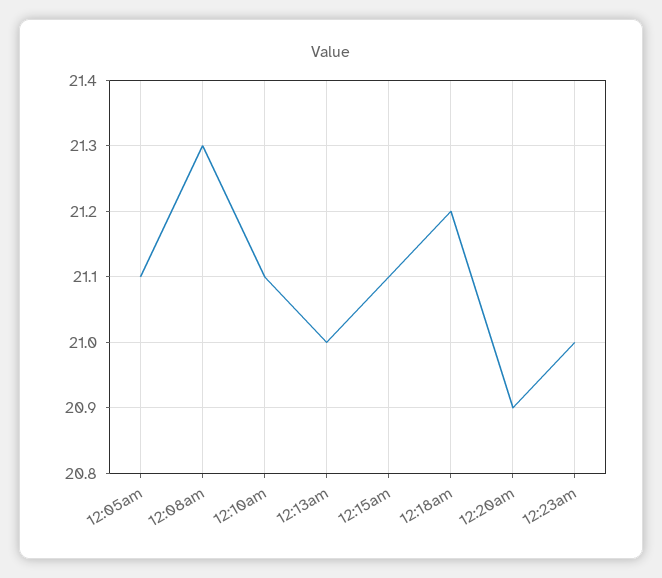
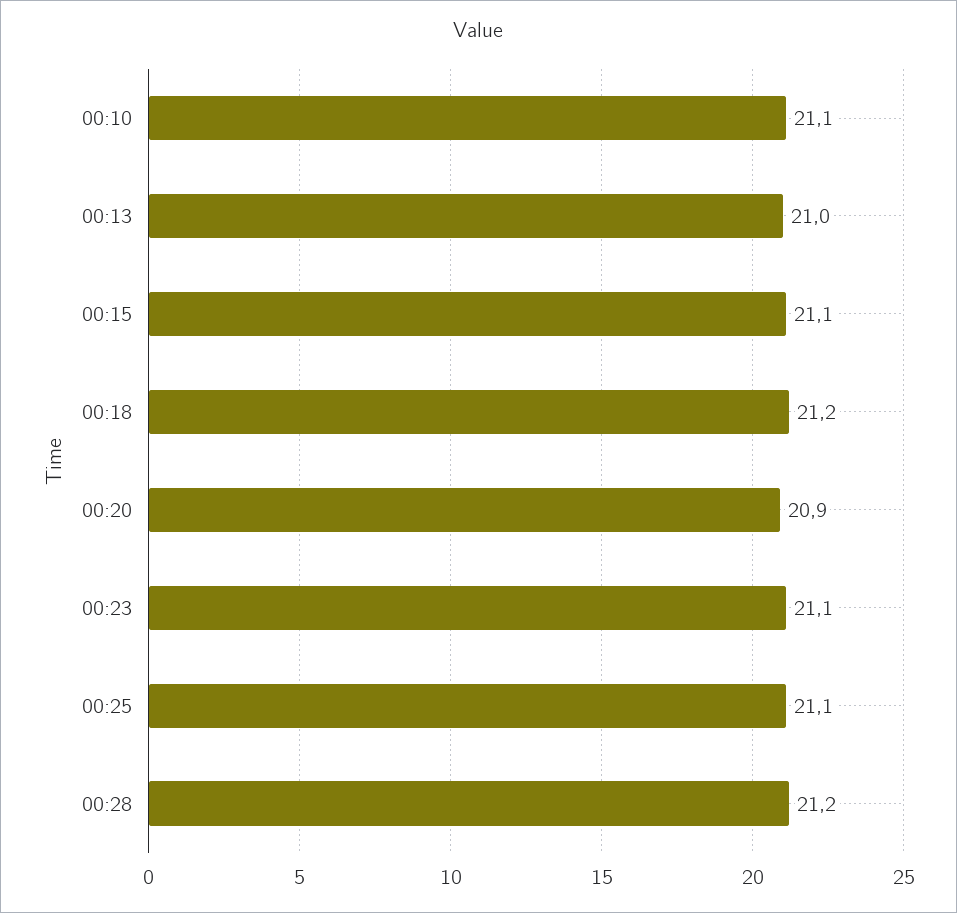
12:05am: 21.1 -> none
12:08am: 21.3 -> none
12:23am: 21 -> 21.1
00:25: none -> 21.1
00:28: none -> 21.2

